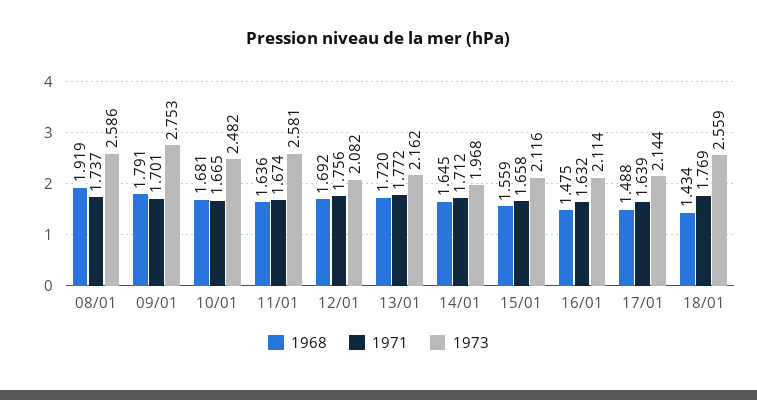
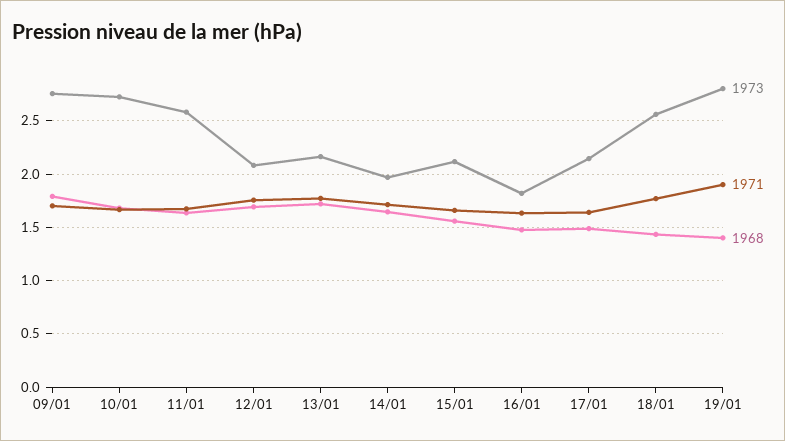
1968, 08/01: 1.919 -> none
1971, 08/01: 1.737 -> none
1973, 08/01: 2.586 -> none
1973, 10/01: 2.482 -> 2.7
1973, 16/01: 2.114 -> 1.8
1973, 19/01: none -> 2.8
1971, 19/01: none -> 1.9
1968, 19/01: none -> 1.4

